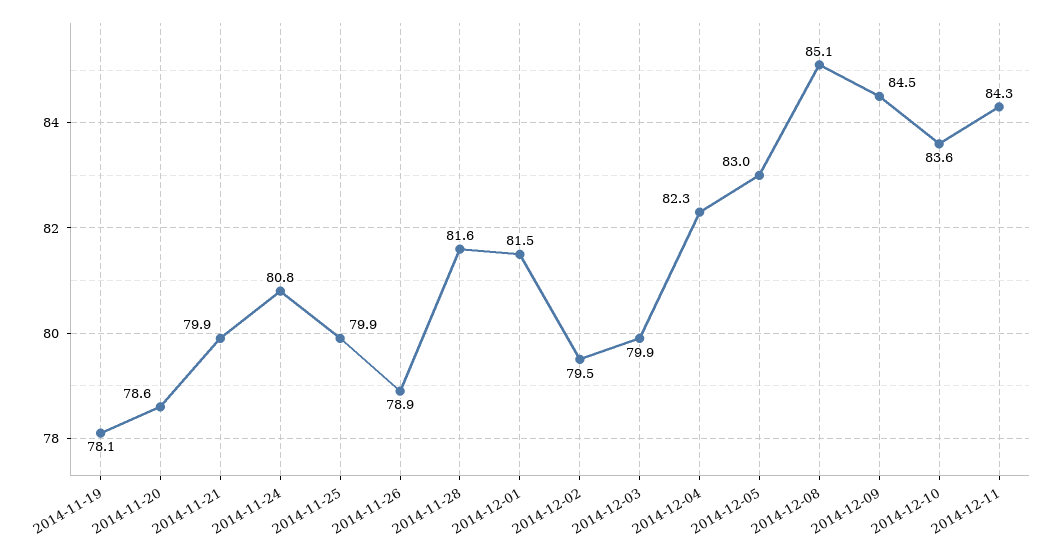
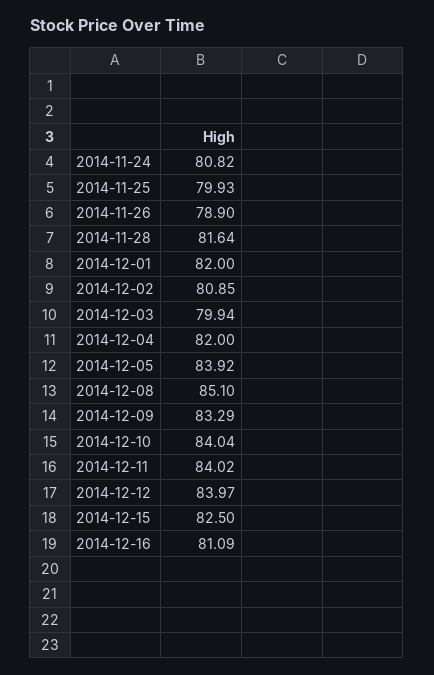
2014-11-19: 78.1 -> none
2014-11-20: 78.6 -> none
2014-11-21: 79.9 -> none
2014-12-01: 81.5 -> 82
2014-12-02: 79.5 -> 80.85
2014-12-04: 82.3 -> 82
2014-12-05: 83 -> 83.92
2014-12-09: 84.5 -> 83.29
2014-12-10: 83.6 -> 84.04
2014-12-11: 84.3 -> 84.02
2014-12-12: none -> 83.97
2014-12-15: none -> 82.5
2014-12-16: none -> 81.09

